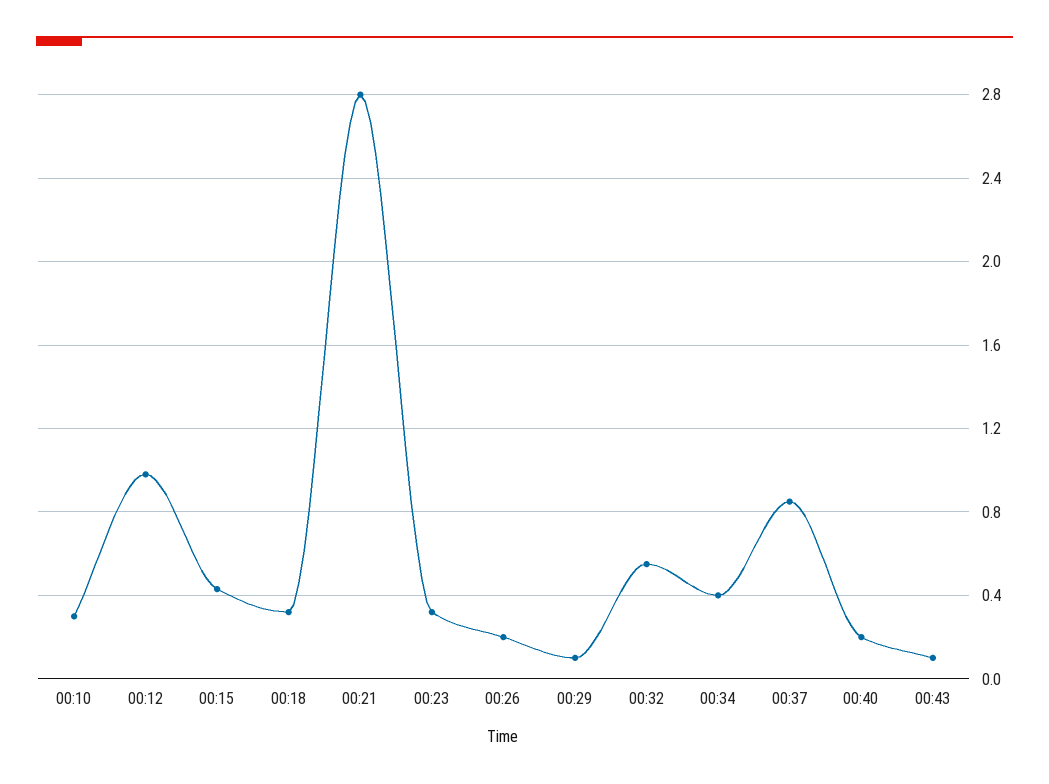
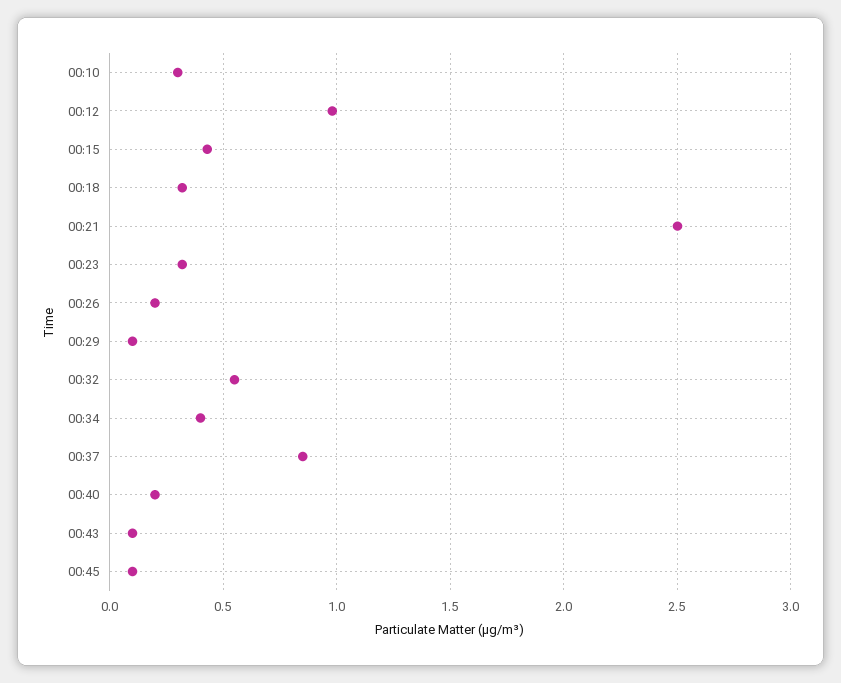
00:21: 2.8 -> 2.5
00:45: none -> 0.1

